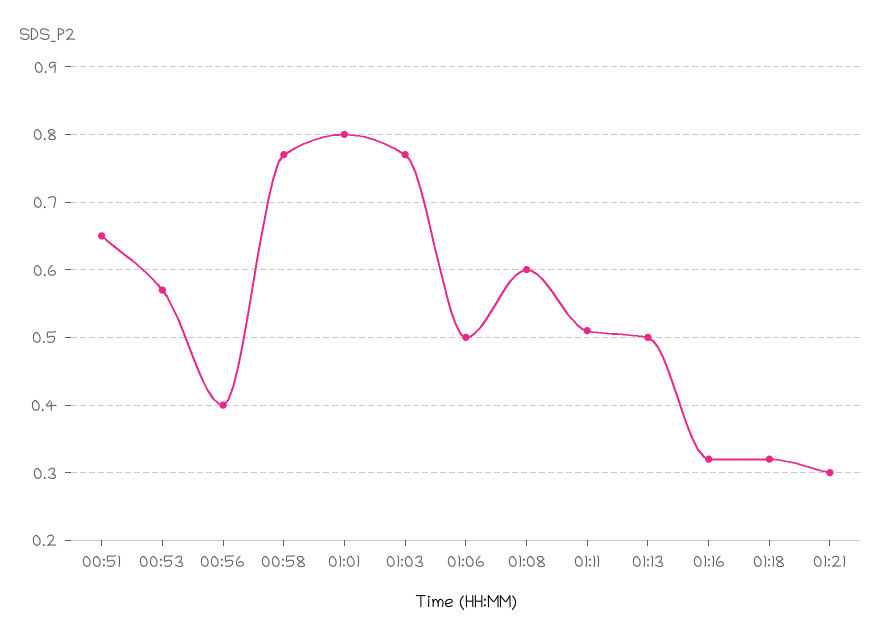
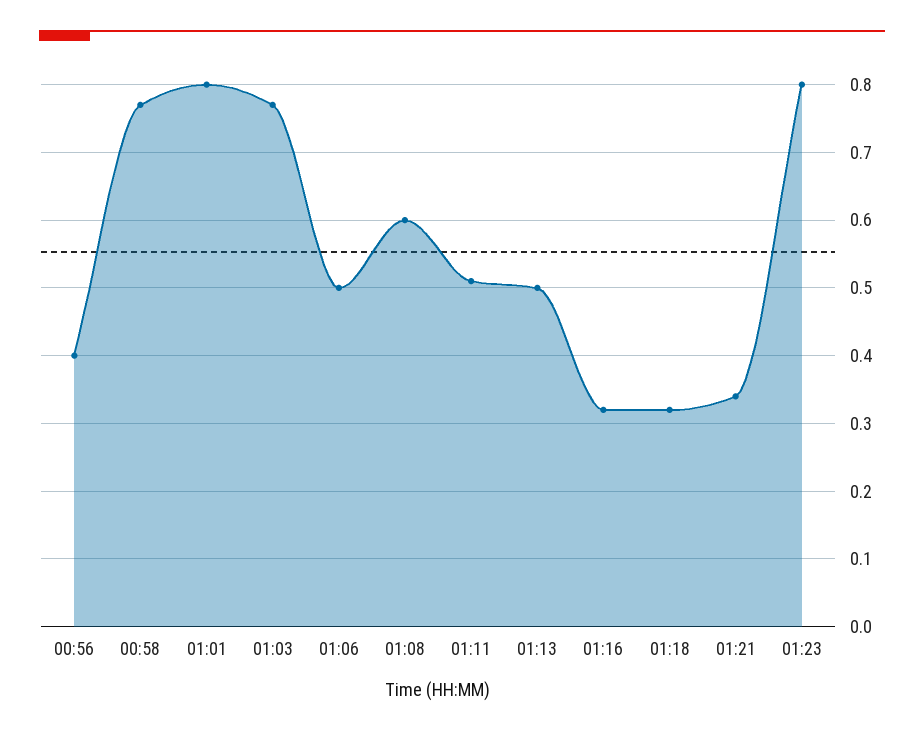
00:51: 0.65 -> none
00:53: 0.57 -> none
01:21: 0.3 -> 0.34
01:23: none -> 0.8

